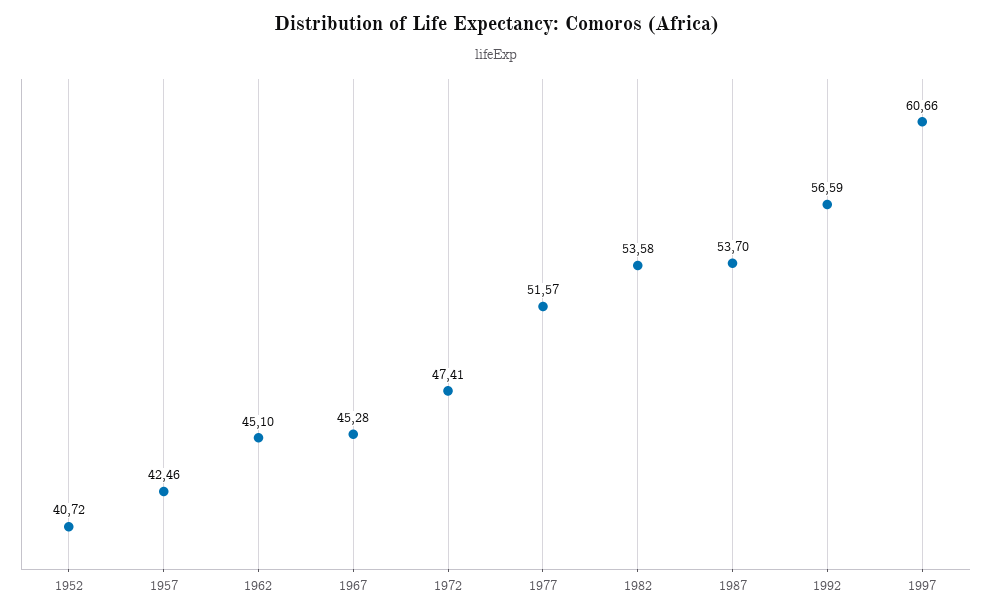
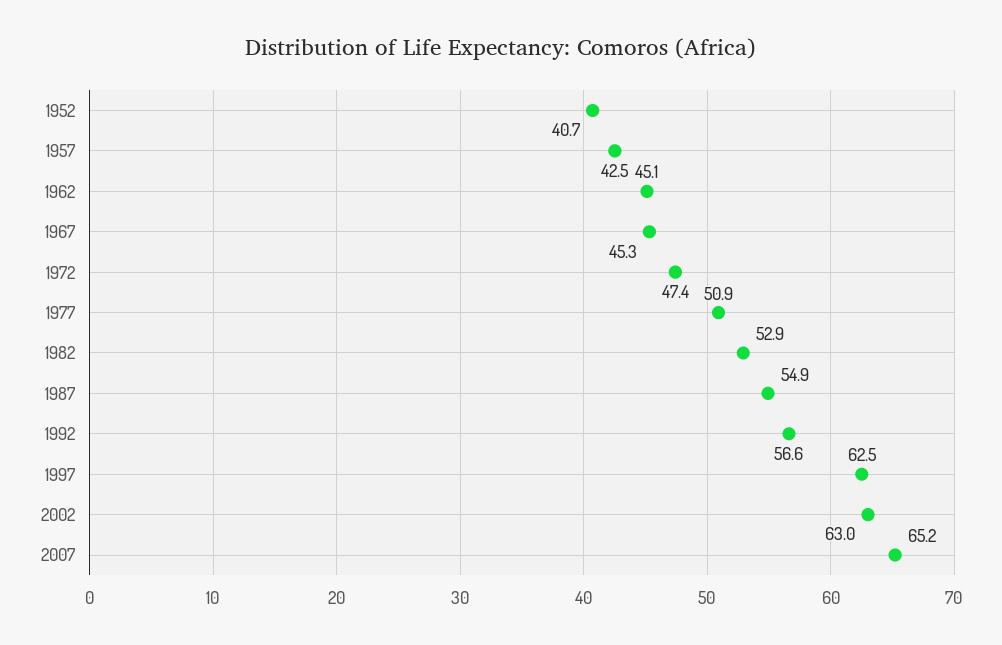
1977: 51.57 -> 50.9
1982: 53.58 -> 52.9
1987: 53.7 -> 54.9
1997: 60.66 -> 62.5
2002: none -> 63
2007: none -> 65.2

